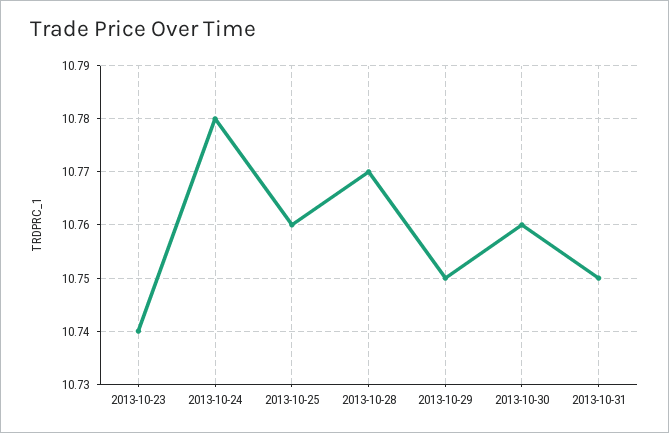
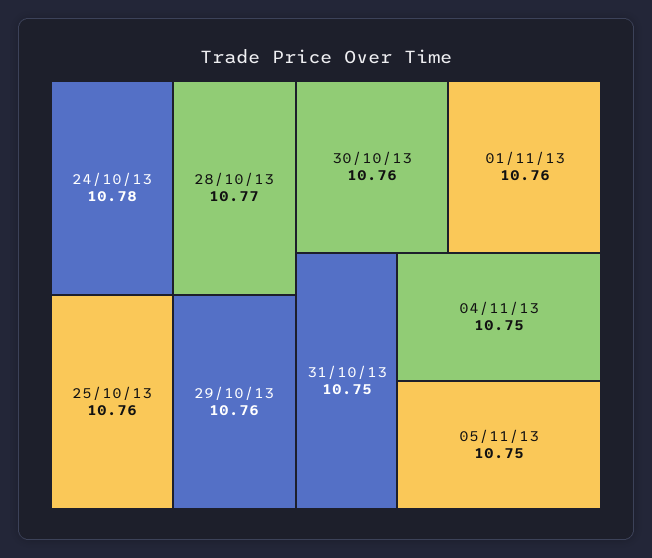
2013-10-23: 10.74 -> none
2013-10-29: 10.75 -> 10.76
01/11/13: none -> 10.76
04/11/13: none -> 10.75
05/11/13: none -> 10.75

